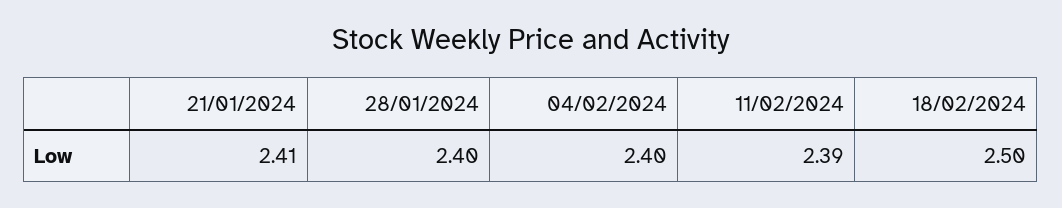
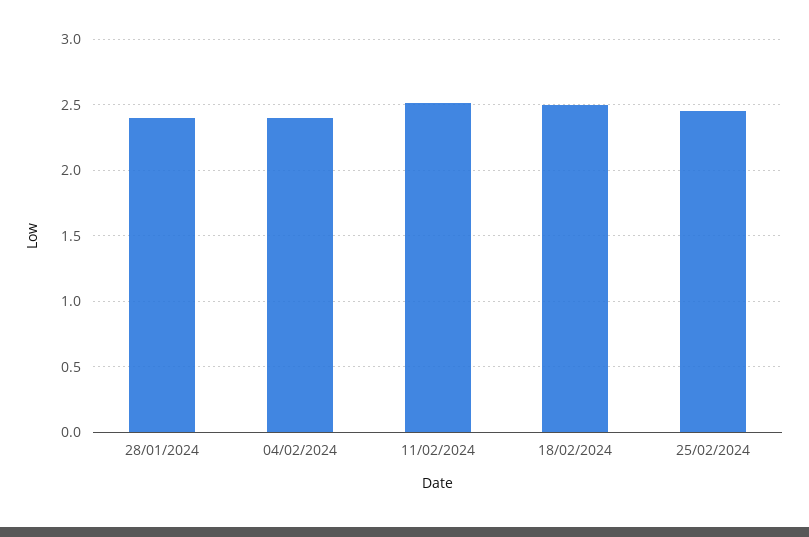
21/01/2024: 2.41 -> none
11/02/2024: 2.39 -> 2.5
25/02/2024: none -> 2.45

